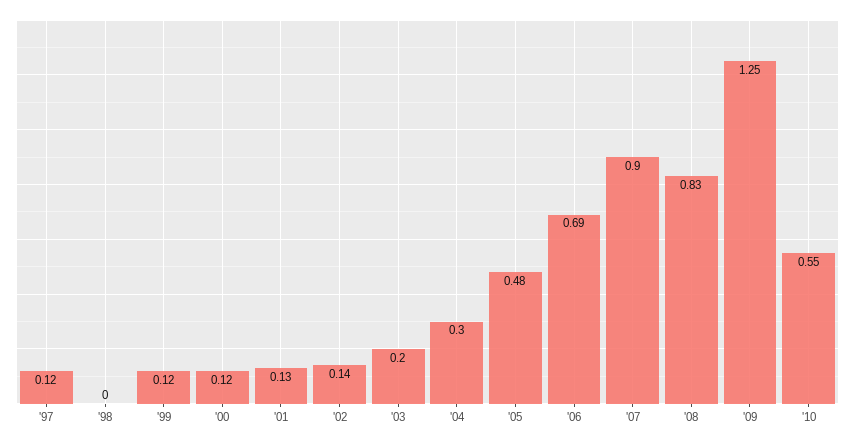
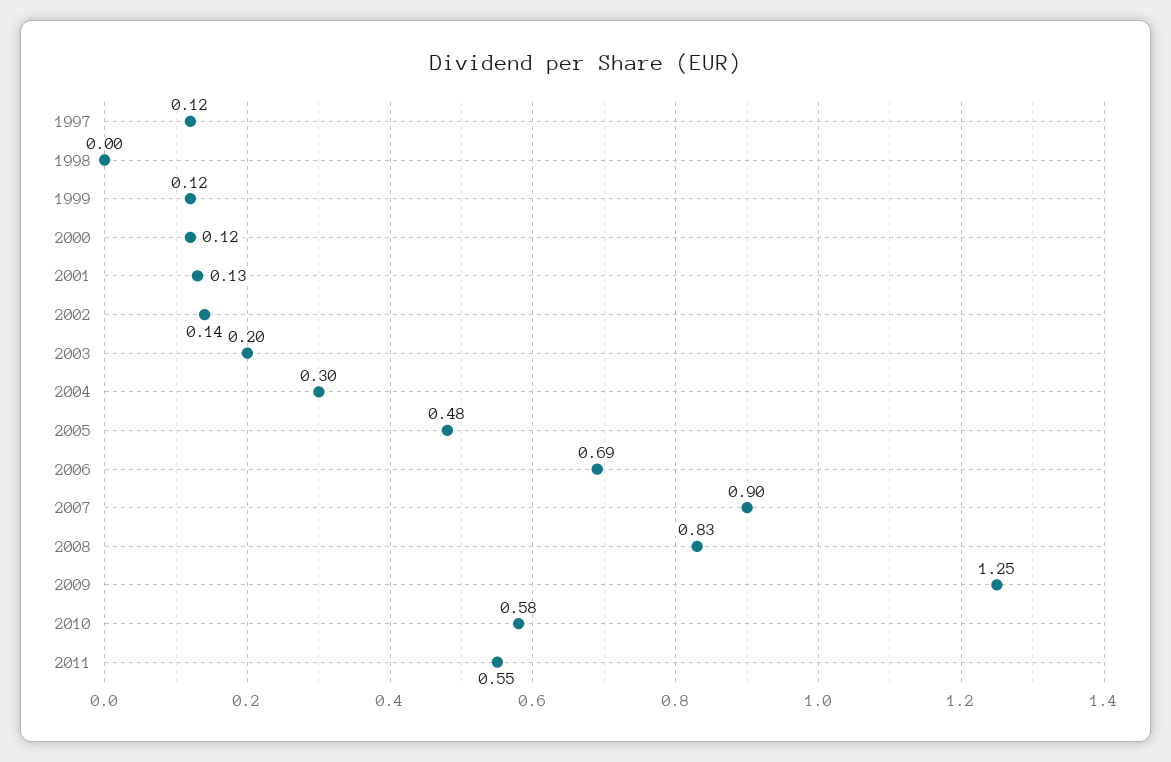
'10: 0.55 -> 0.58
2011: none -> 0.55

